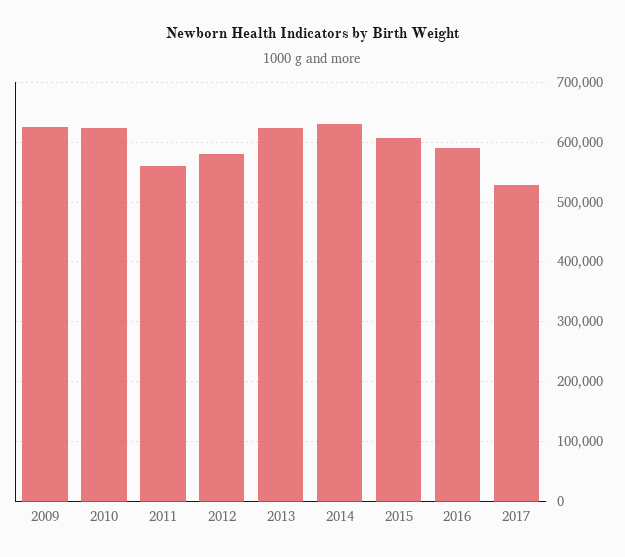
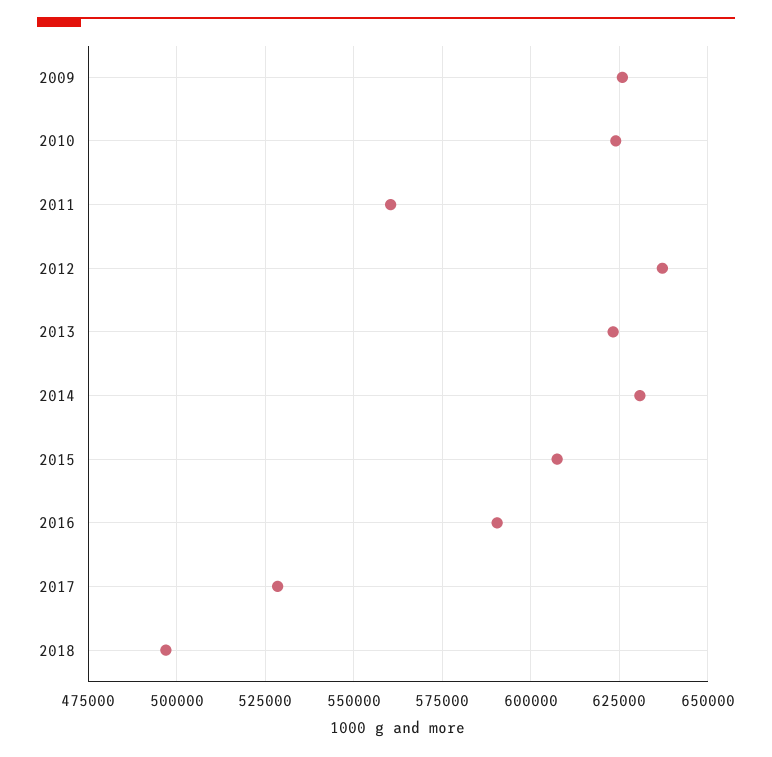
2012: 580000 -> 637500
2018: none -> 497500

